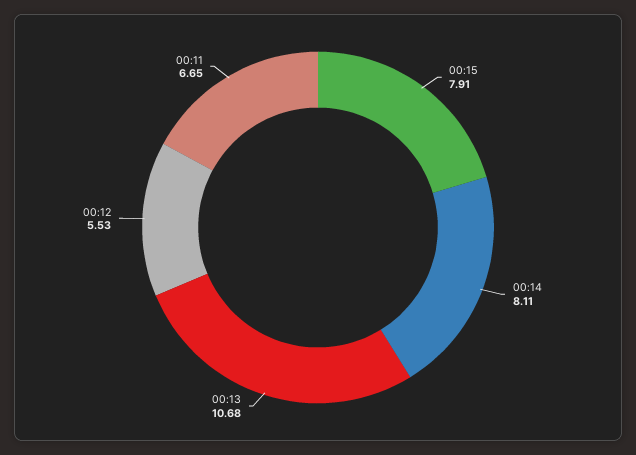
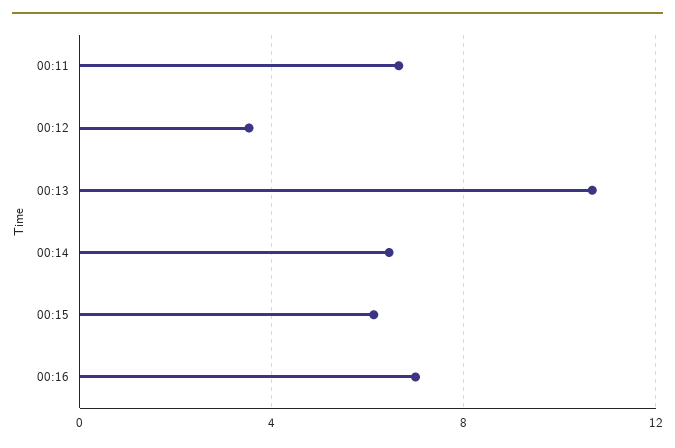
00:15: 7.91 -> 6
00:14: 8.11 -> 6.5
00:12: 5.53 -> 3.5
00:16: none -> 7

